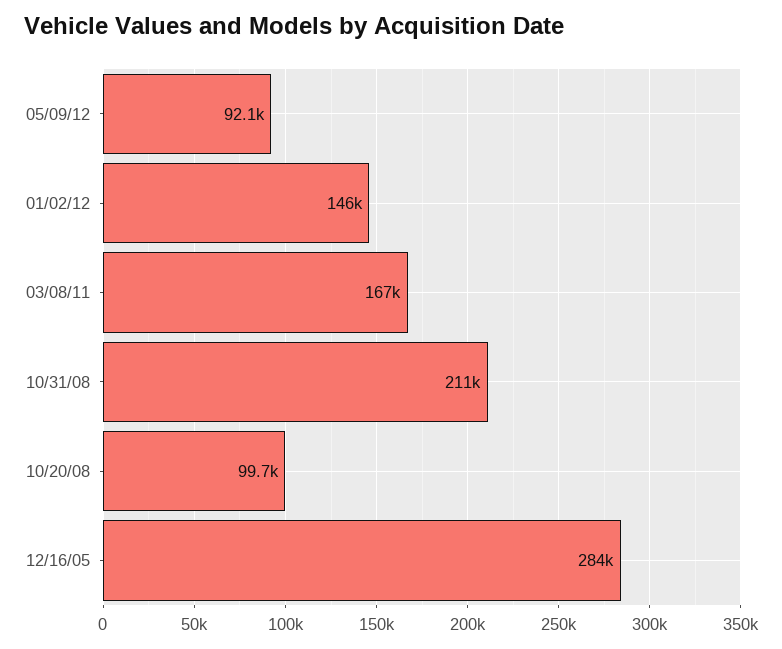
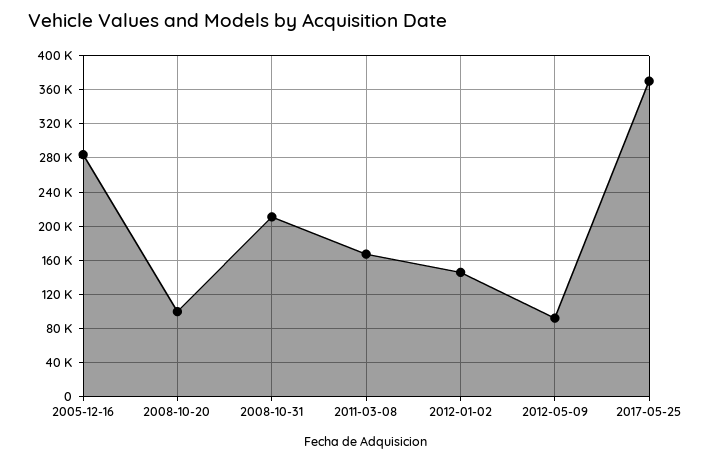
2017-05-25: none -> 370000

